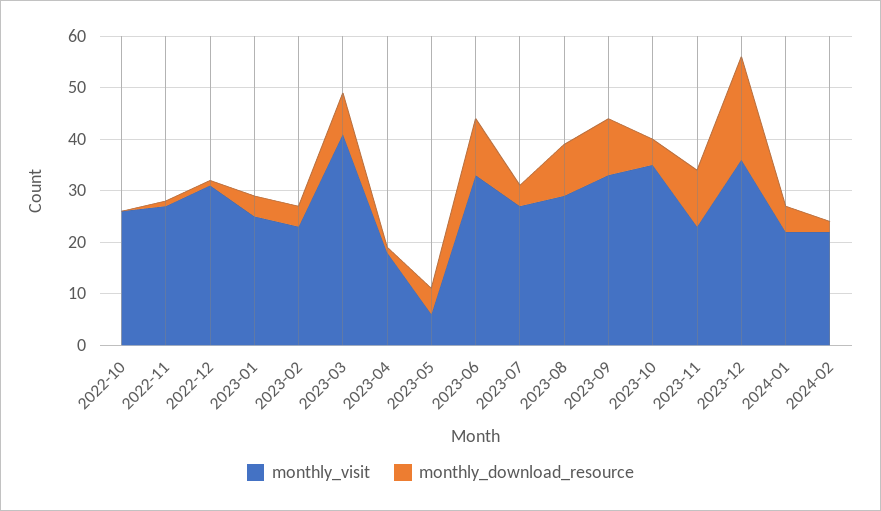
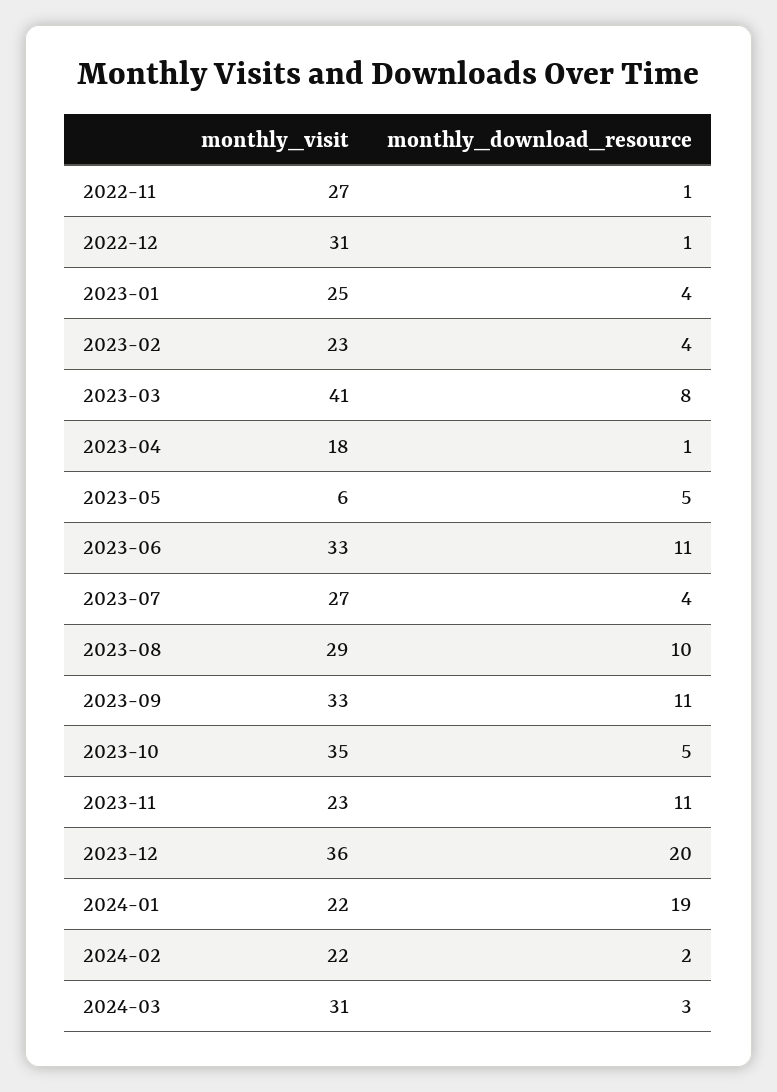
monthly_visit, 2022-10: 25 -> none
monthly_download_resource, 2022-10: 0 -> none
monthly_download_resource, 2024-01: 5 -> 19
monthly_visit, 2024-03: none -> 31
monthly_download_resource, 2024-03: none -> 3

